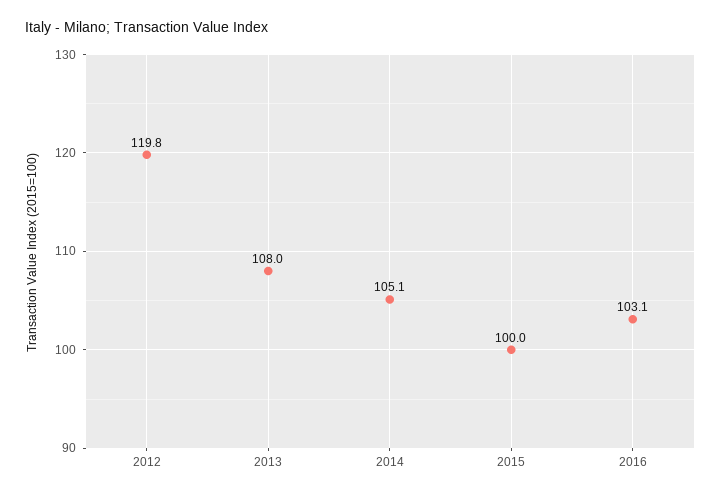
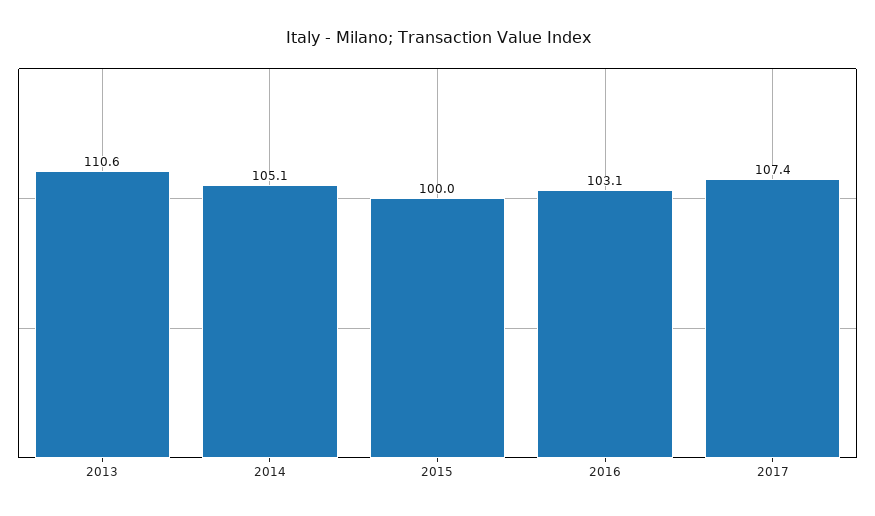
2012: 119.8 -> none
2013: 108 -> 110.6
2017: none -> 107.4

